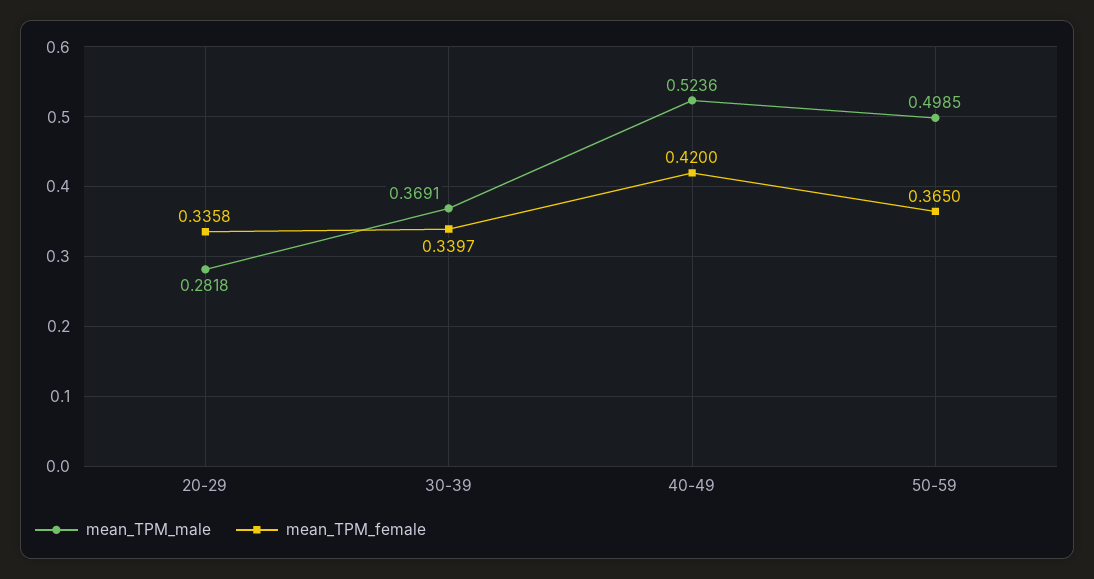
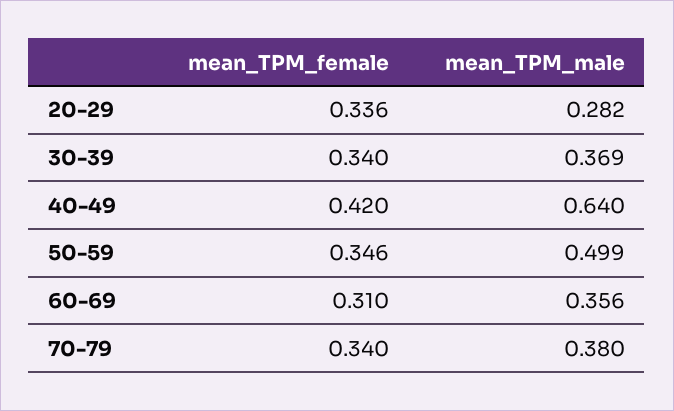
mean_TPM_male, 40-49: 0.5236 -> 0.64
mean_TPM_female, 50-59: 0.365 -> 0.346
mean_TPM_female, 60-69: none -> 0.31
mean_TPM_male, 60-69: none -> 0.356
mean_TPM_female, 70-79: none -> 0.34
mean_TPM_male, 70-79: none -> 0.38

